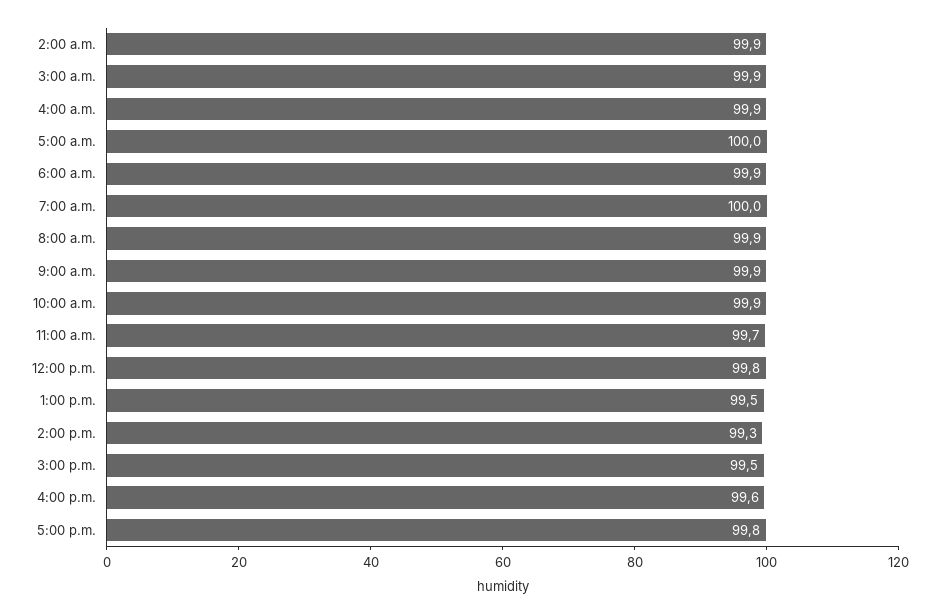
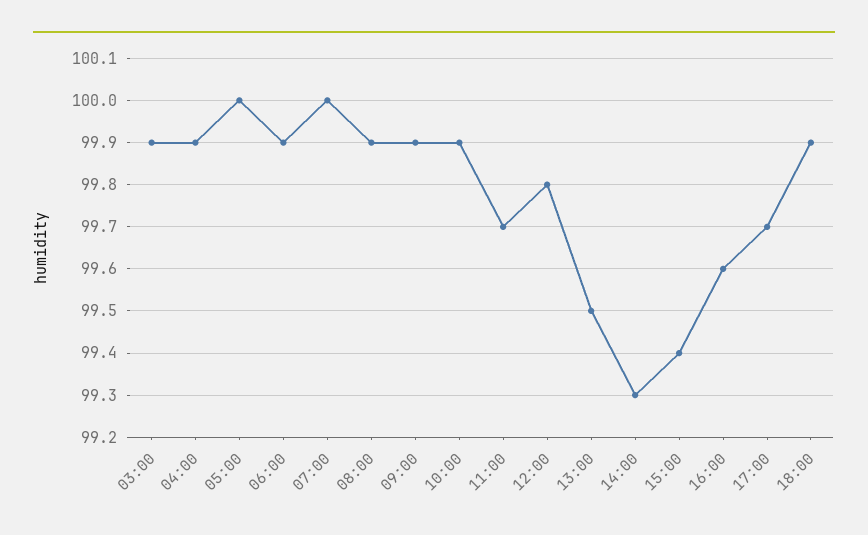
2:00 a.m.: 99.9 -> none
3:00 p.m.: 99.5 -> 99.4
5:00 p.m.: 99.8 -> 99.7
18:00: none -> 99.9

